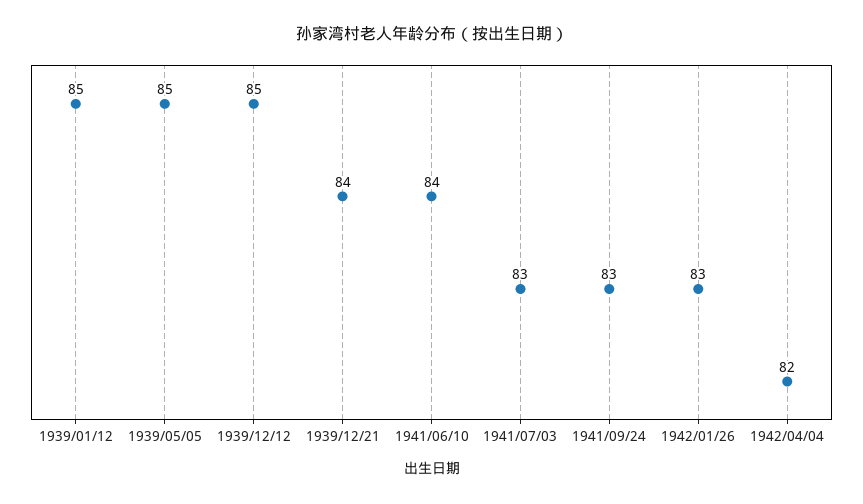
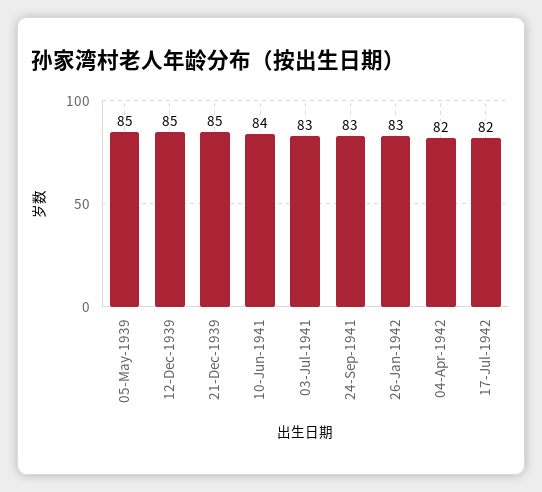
1939/01/12: 85 -> none
1939/12/21: 84 -> 85
17-Jul-1942: none -> 82

